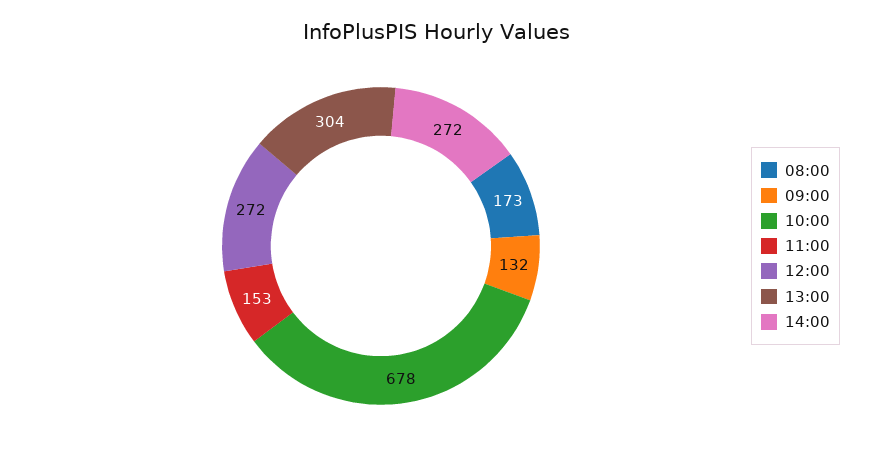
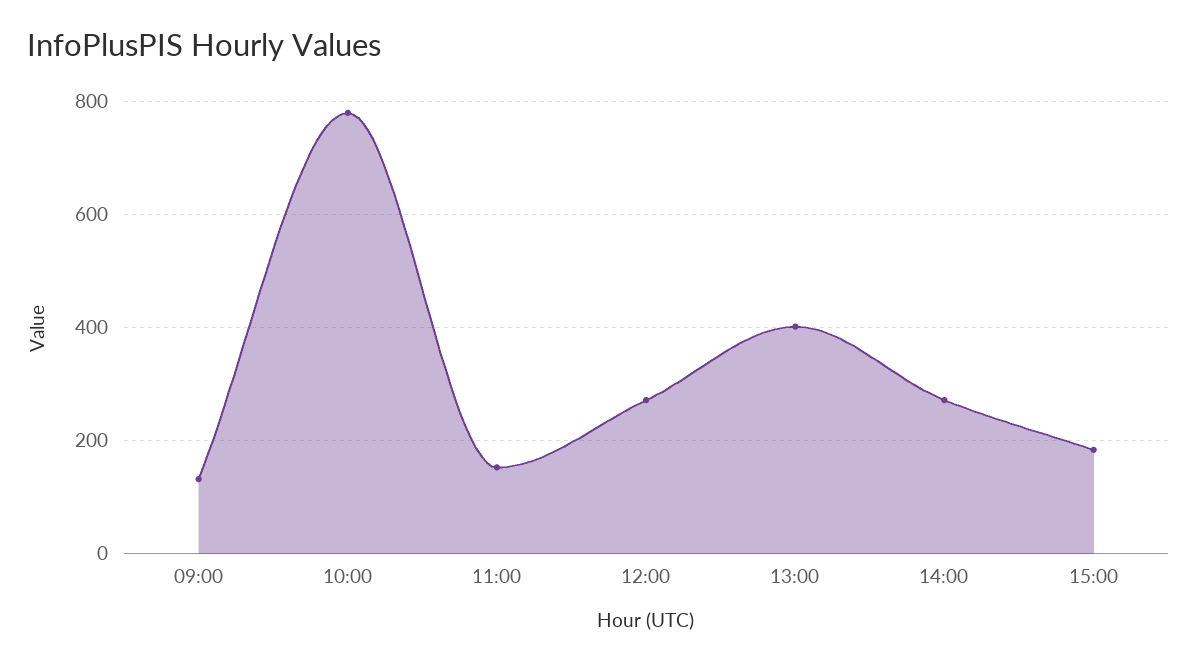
08:00: 173 -> none
10:00: 678 -> 780
13:00: 304 -> 400
15:00: none -> 180

